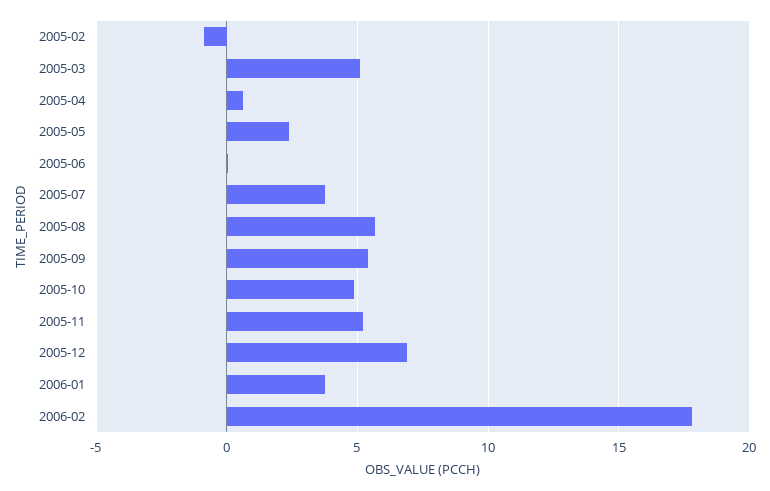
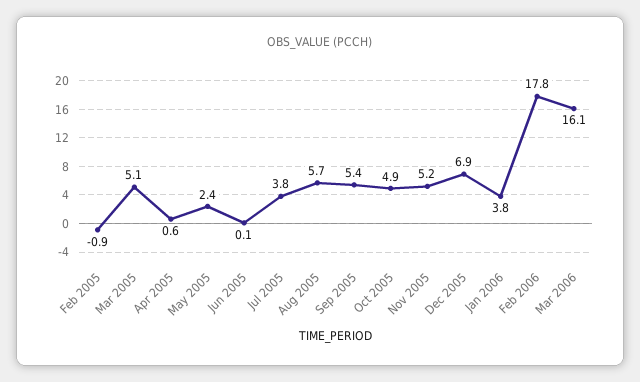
Mar 2006: none -> 16.1

